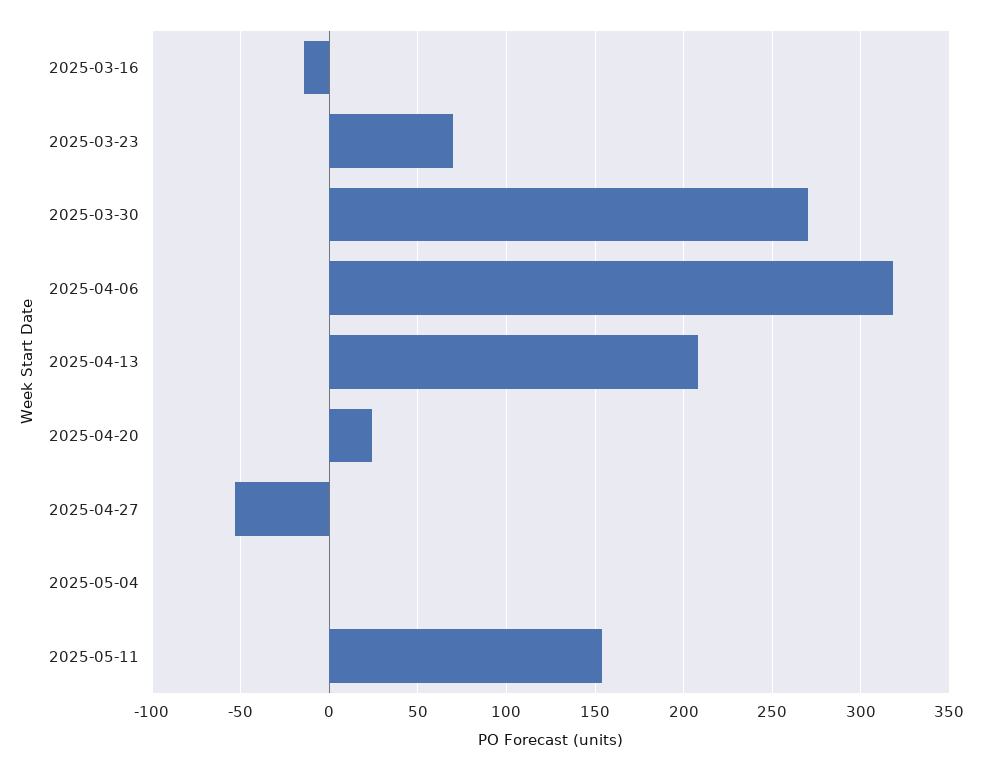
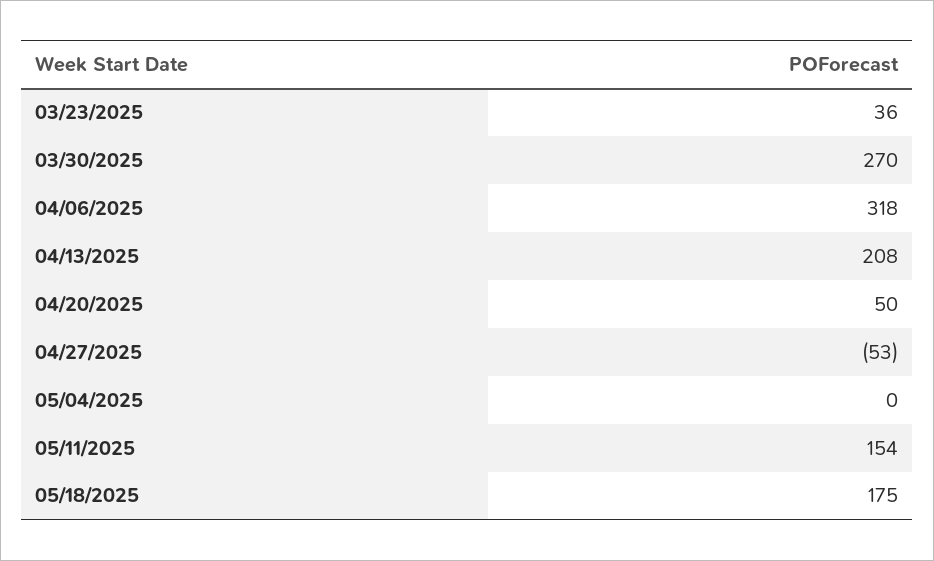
2025-03-16: -15 -> none
2025-03-23: 70 -> 36
2025-04-20: 25 -> 50
05/18/2025: none -> 175

